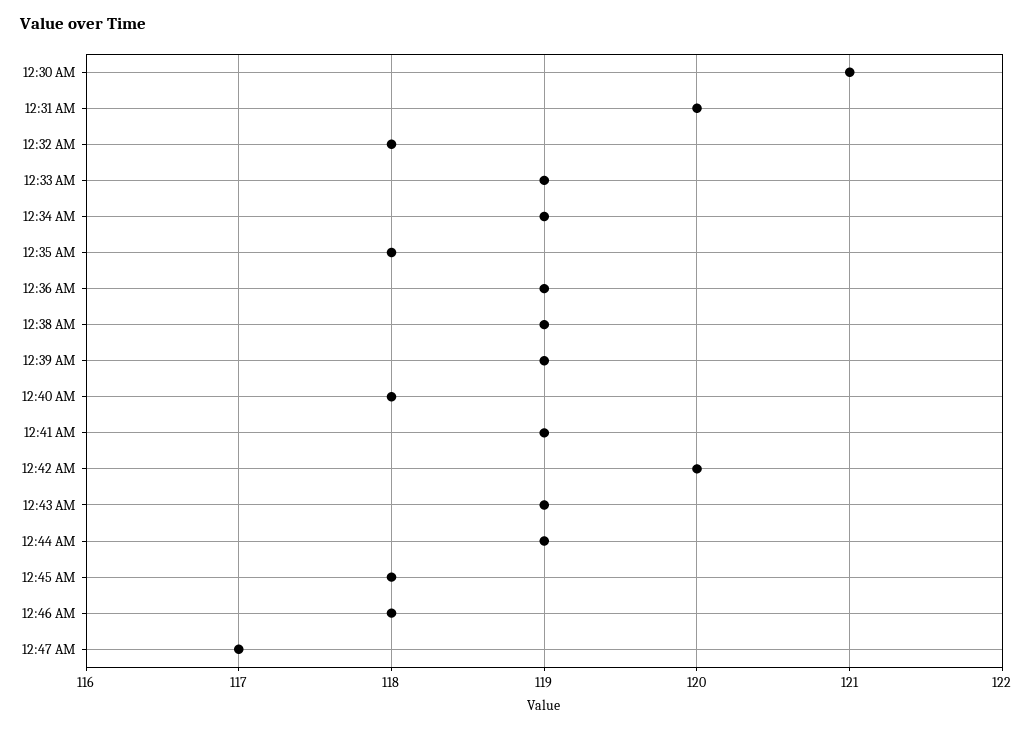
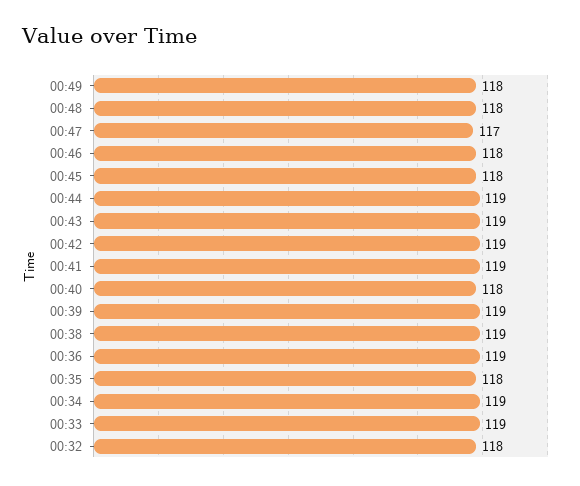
12:30 AM: 121 -> none
12:31 AM: 120 -> none
12:42 AM: 120 -> 119
00:49: none -> 118
00:48: none -> 118

